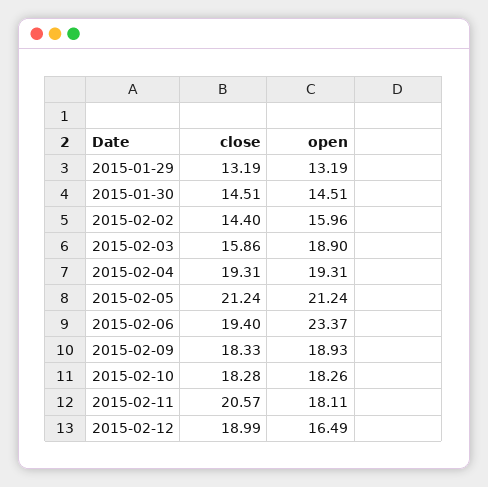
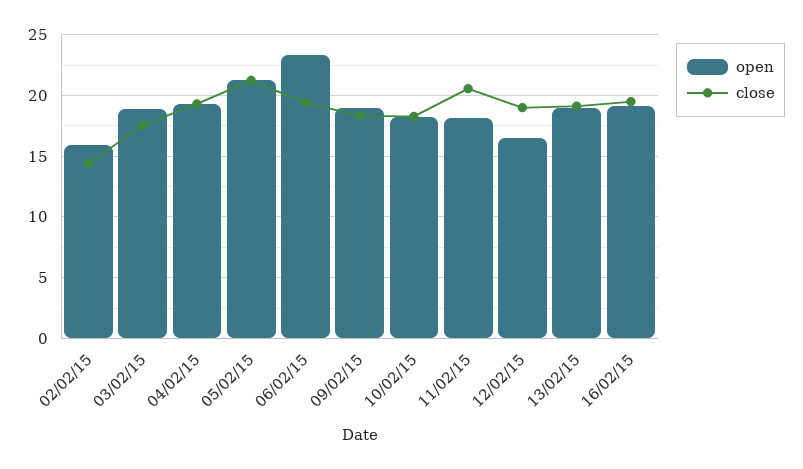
close, 2015-01-29: 13.19 -> none
open, 2015-01-29: 13.19 -> none
close, 2015-01-30: 14.51 -> none
open, 2015-01-30: 14.51 -> none
close, 2015-02-03: 15.86 -> 17.5
open, 13/02/15: none -> 19
close, 13/02/15: none -> 19
open, 16/02/15: none -> 19
close, 16/02/15: none -> 19.5

